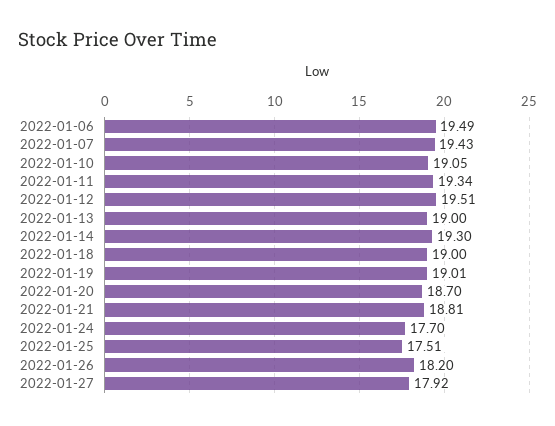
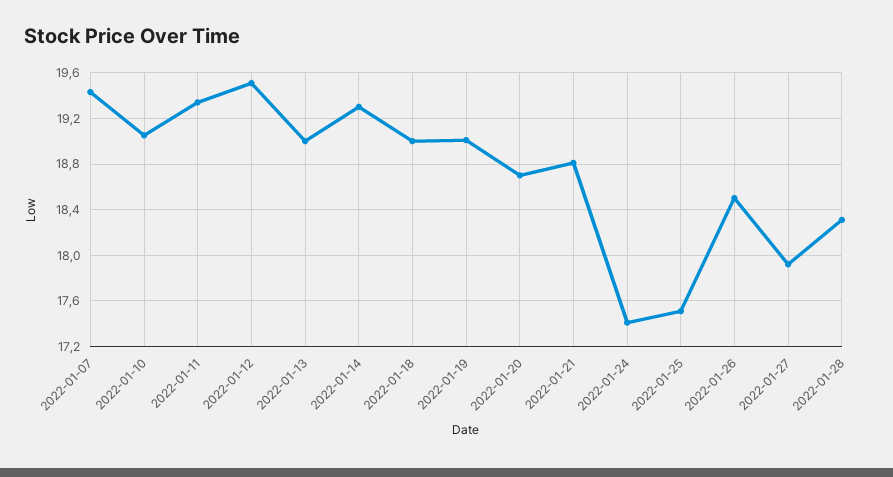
2022-01-06: 19.49 -> none
2022-01-24: 17.7 -> 17.4
2022-01-26: 18.2 -> 18.5
2022-01-28: none -> 18.3

